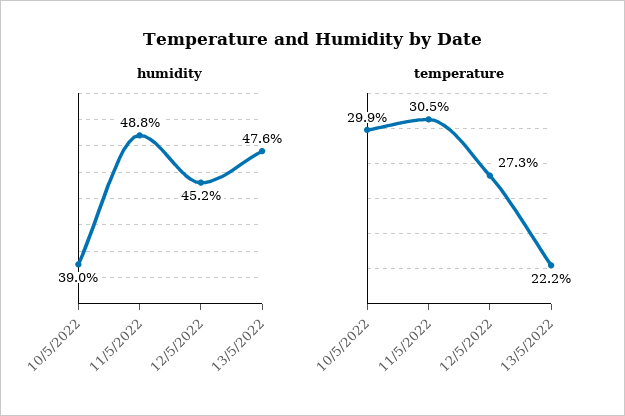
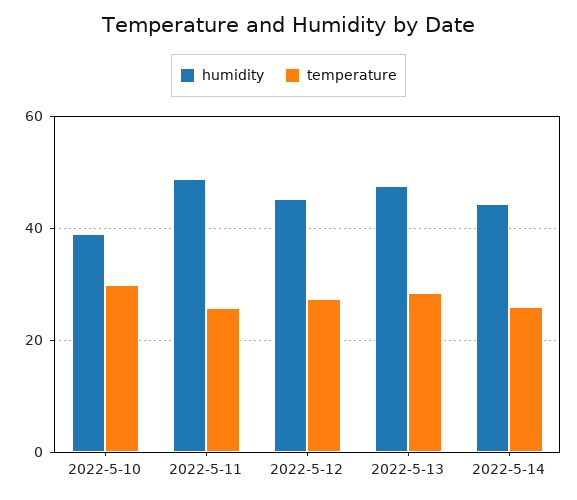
temperature, 11/5/2022: 30.5 -> 26
temperature, 13/5/2022: 22.2 -> 28
humidity, 2022-5-14: none -> 44
temperature, 2022-5-14: none -> 26

